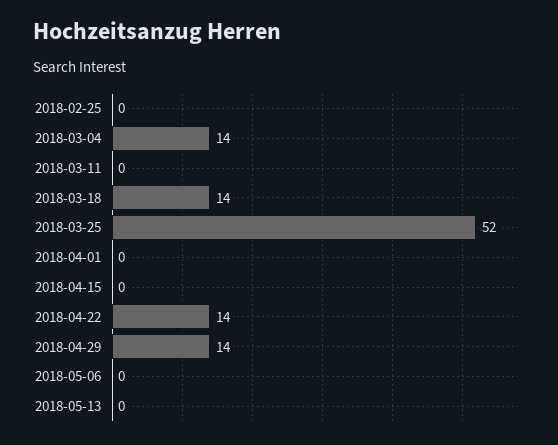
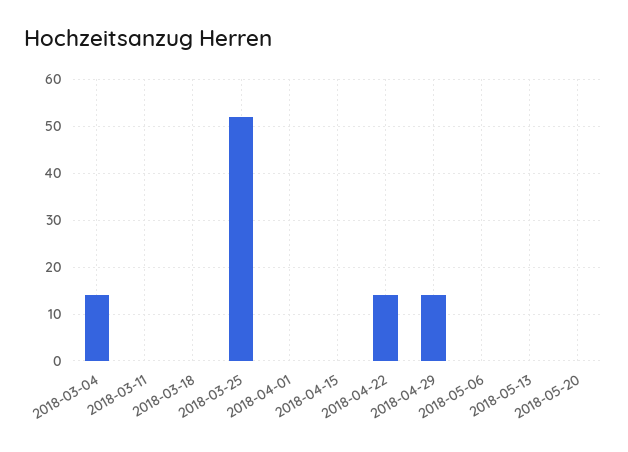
2018-02-25: 0 -> none
2018-03-18: 14 -> 0
2018-05-20: none -> 0

